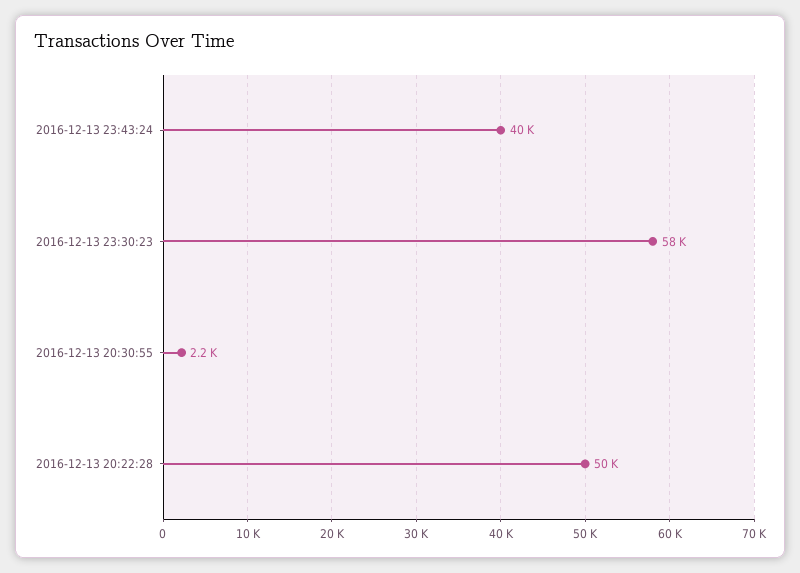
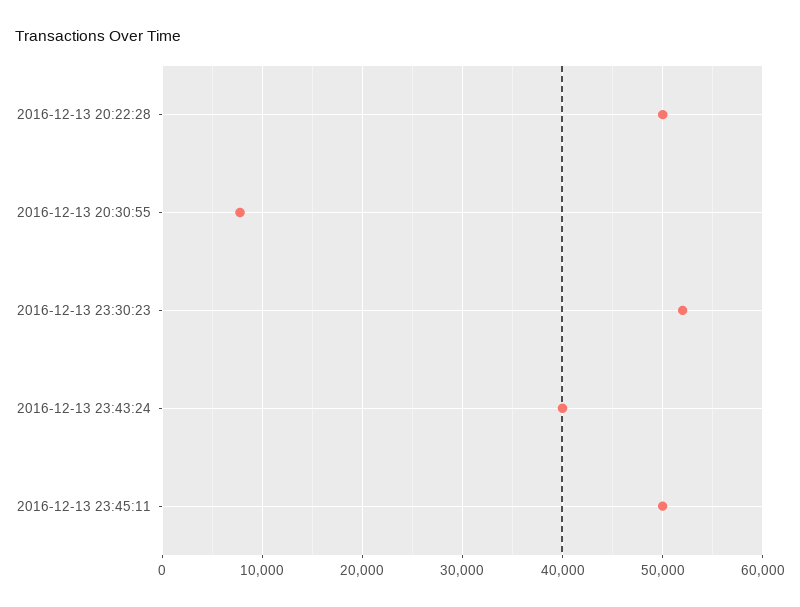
2016-12-13 23:30:23: 58000 -> 52000
2016-12-13 20:30:55: 2200 -> 8000
2016-12-13 23:45:11: none -> 50000

